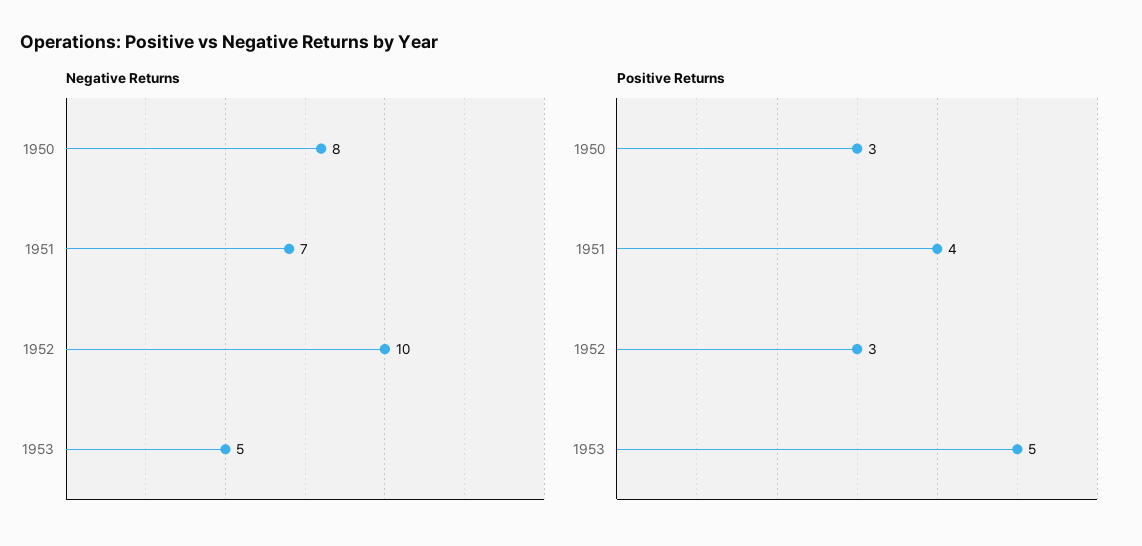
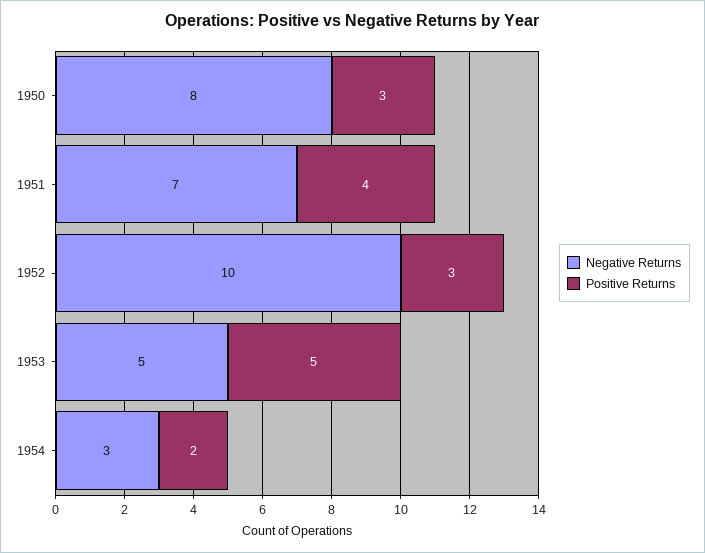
Negative Returns, 1954: none -> 3
Positive Returns, 1954: none -> 2

